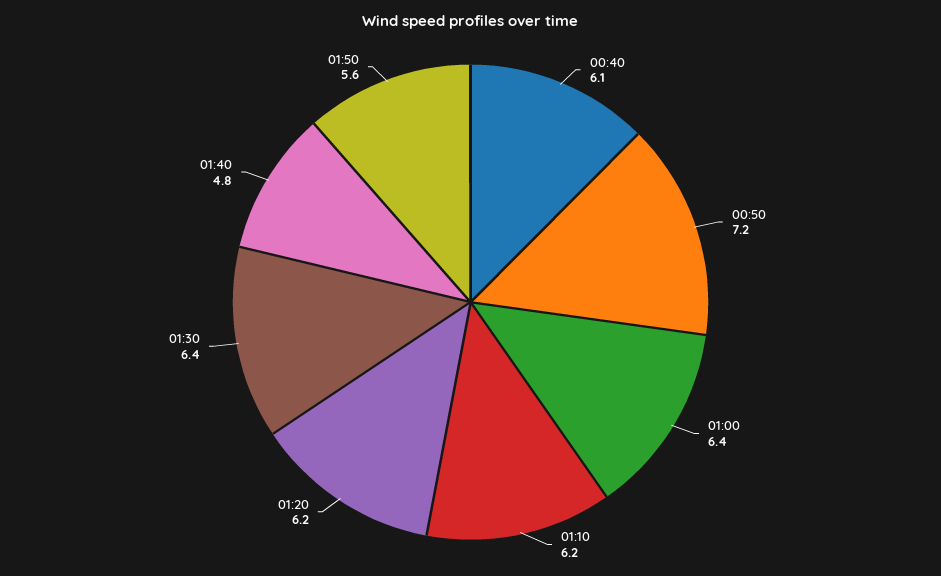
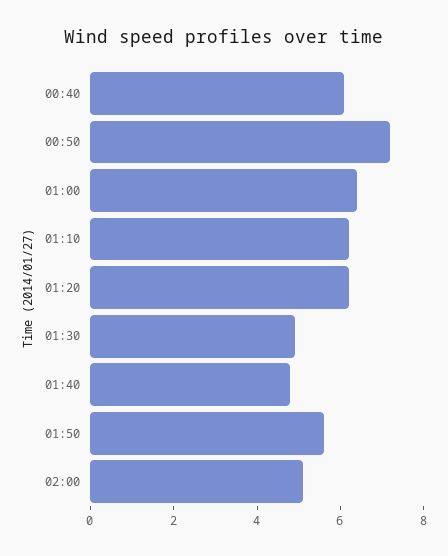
01:30: 6.4 -> 5
02:00: none -> 5

